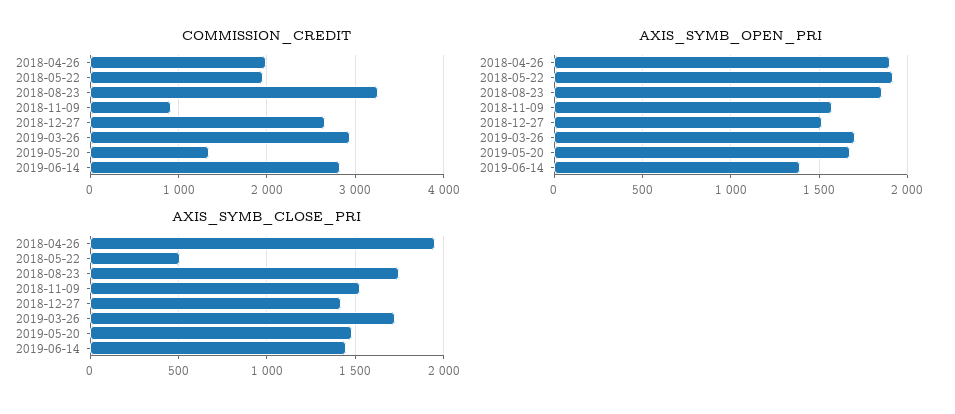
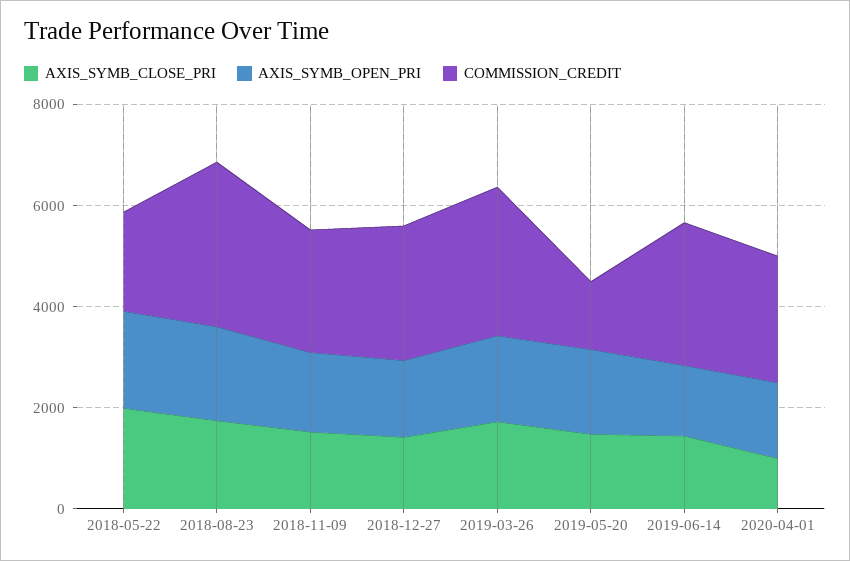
COMMISSION_CREDIT, 2018-04-26: 2000 -> none
COMMISSION_CREDIT, 2018-11-09: 900 -> 2500
AXIS_SYMB_OPEN_PRI, 2018-04-26: 1900 -> none
AXIS_SYMB_CLOSE_PRI, 2018-04-26: 1950 -> none
AXIS_SYMB_CLOSE_PRI, 2018-05-22: 500 -> 2000
AXIS_SYMB_CLOSE_PRI, 2020-04-01: none -> 1000
AXIS_SYMB_OPEN_PRI, 2020-04-01: none -> 1500
COMMISSION_CREDIT, 2020-04-01: none -> 2500

